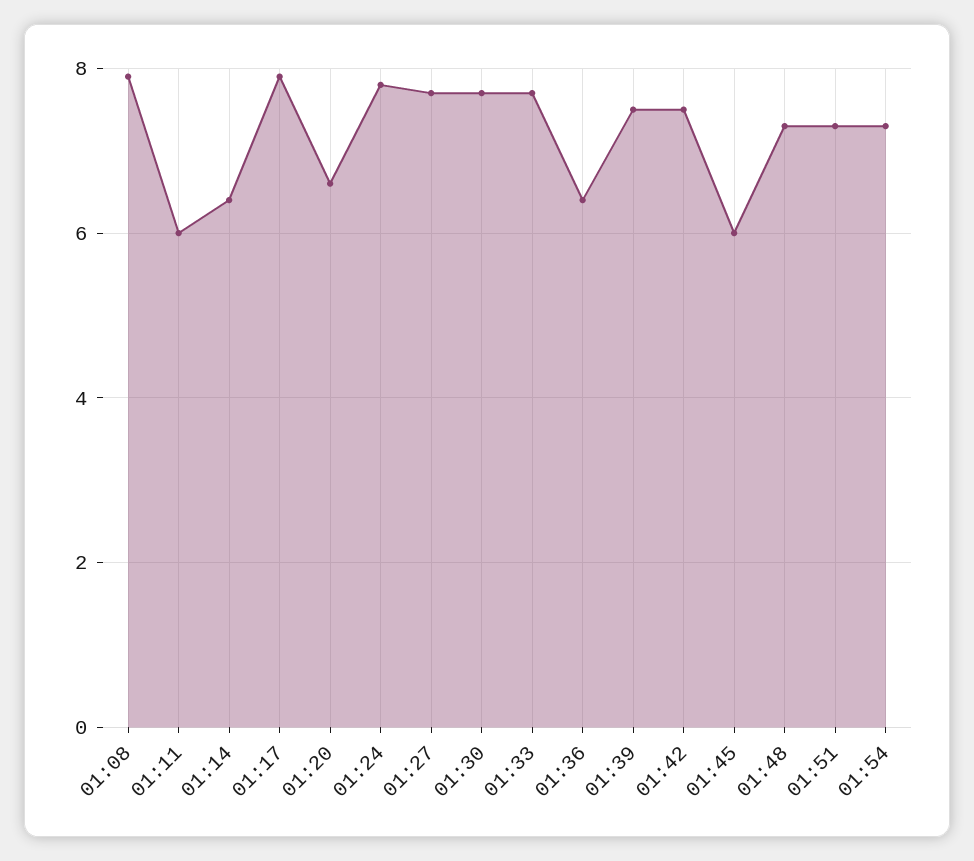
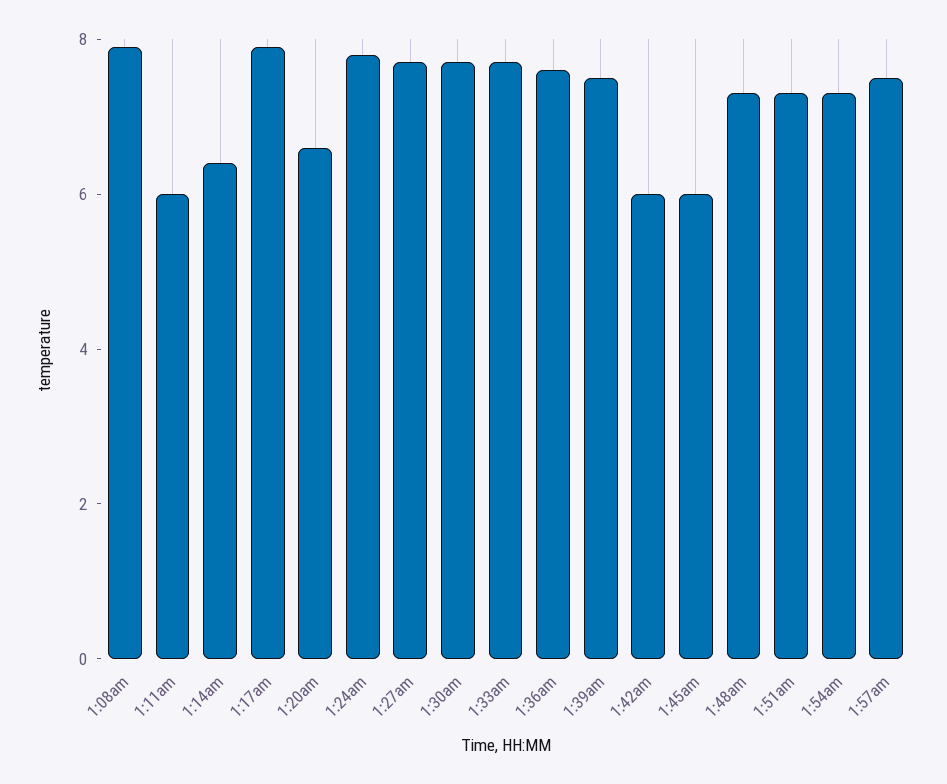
01:36: 6.5 -> 7.5
01:42: 7.5 -> 6
1:57am: none -> 7.5

